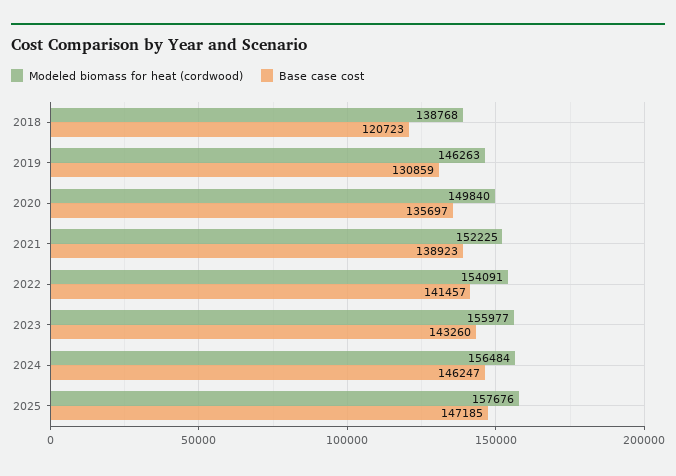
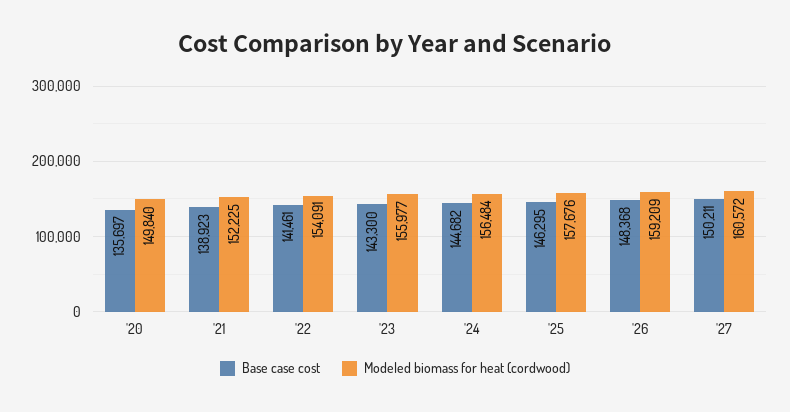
Modeled biomass for heat (cordwood), 2018: 138768 -> none
Base case cost, 2018: 120723 -> none
Modeled biomass for heat (cordwood), 2019: 146263 -> none
Base case cost, 2019: 130859 -> none
Base case cost, 2022: 141457 -> 141461
Base case cost, 2023: 143260 -> 143300
Base case cost, 2024: 146247 -> 144682
Base case cost, 2025: 147185 -> 146295
Base case cost, '26: none -> 148368
Modeled biomass for heat (cordwood), '26: none -> 159209
Base case cost, '27: none -> 150211
Modeled biomass for heat (cordwood), '27: none -> 160572

